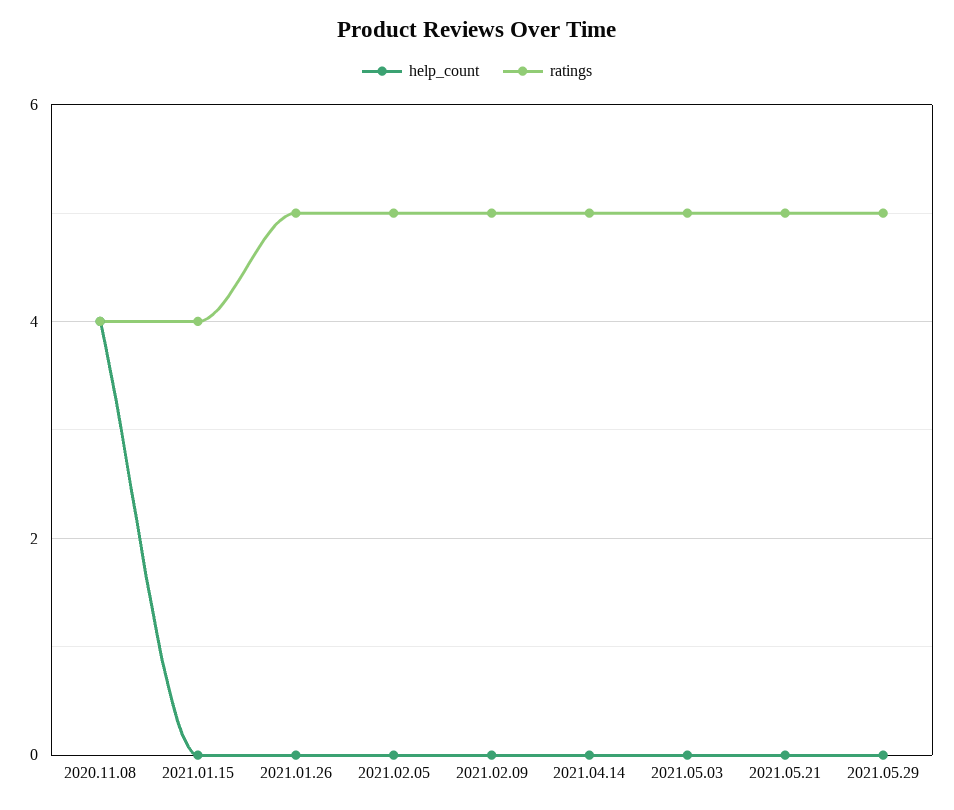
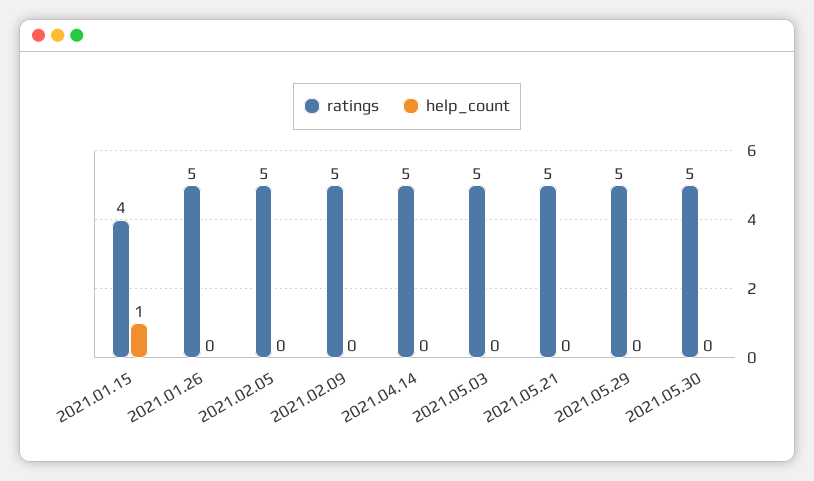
help_count, 2020.11.08: 4 -> none
ratings, 2020.11.08: 4 -> none
help_count, 2021.01.15: 0 -> 1
ratings, 2021.05.30: none -> 5
help_count, 2021.05.30: none -> 0

